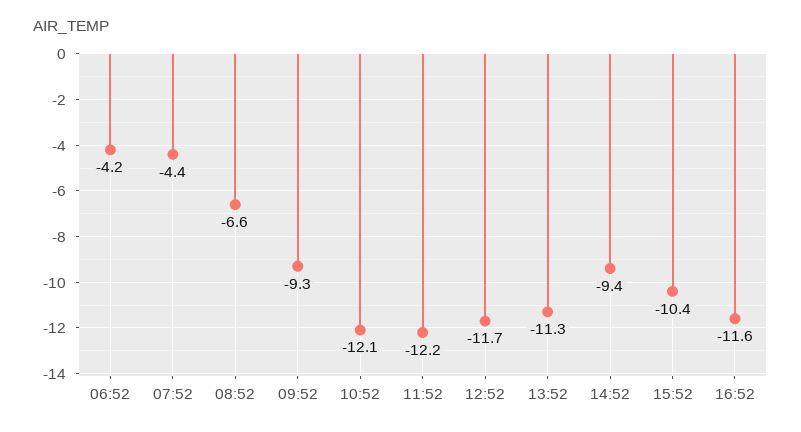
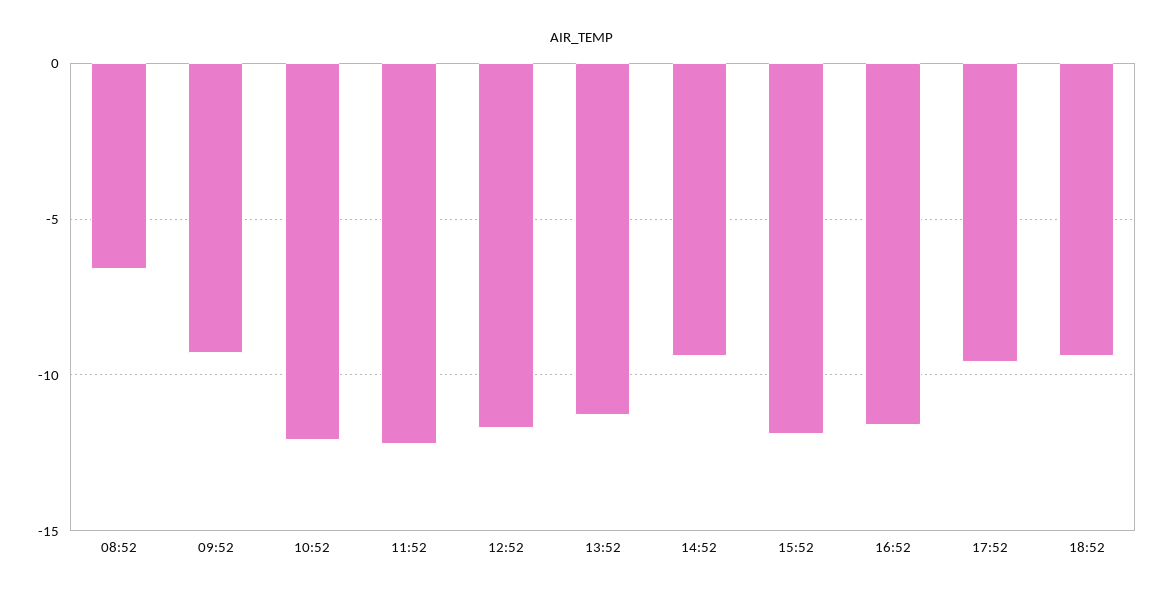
06:52: -4.2 -> none
07:52: -4.4 -> none
15:52: -10.4 -> -12
17:52: none -> -9.5
18:52: none -> -9.5

